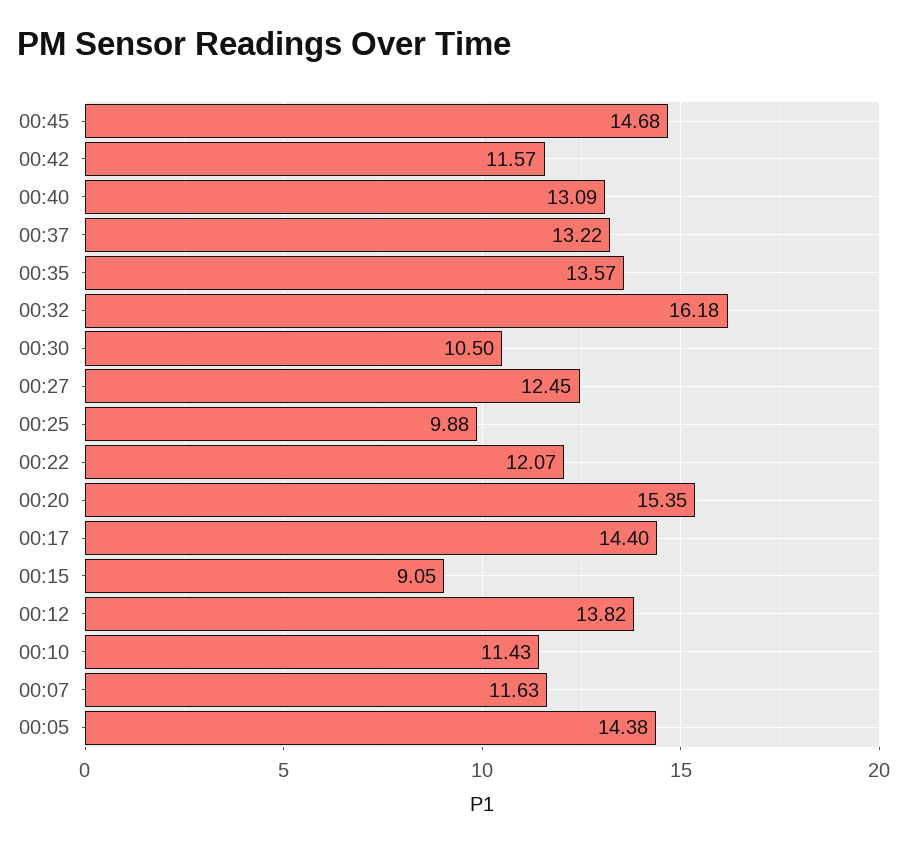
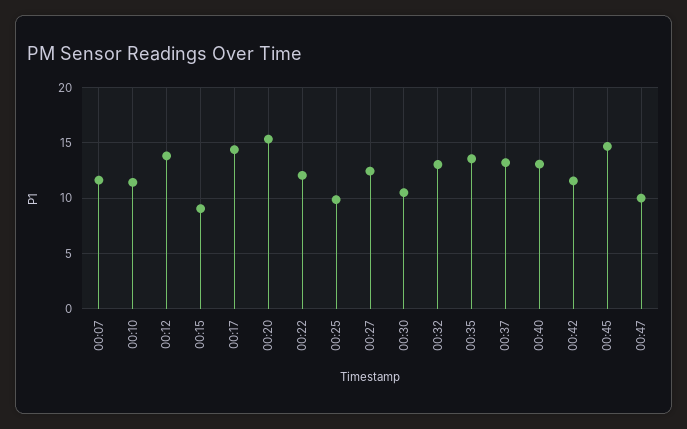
00:32: 16.18 -> 13
00:05: 14.38 -> none
00:47: none -> 10

